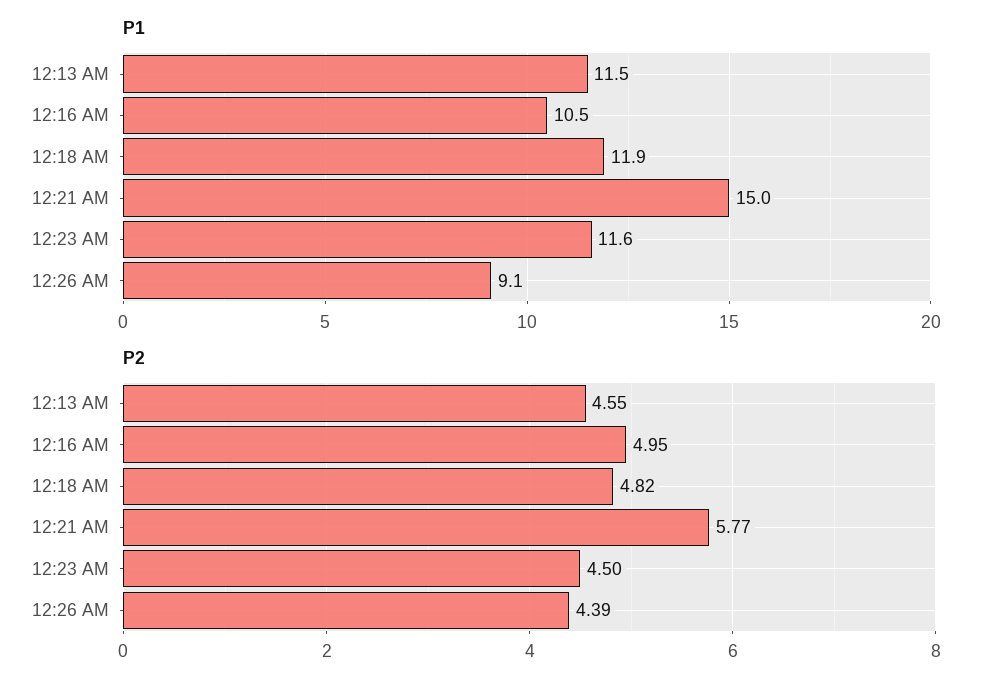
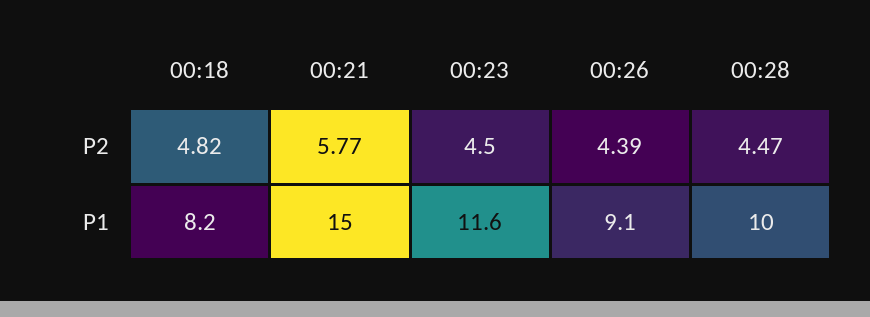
P1, 12:13 AM: 11.5 -> none
P1, 12:16 AM: 10.5 -> none
P1, 12:18 AM: 11.9 -> 8.2
P2, 12:13 AM: 4.55 -> none
P2, 12:16 AM: 4.95 -> none
P2, 00:28: none -> 4.47
P1, 00:28: none -> 10

